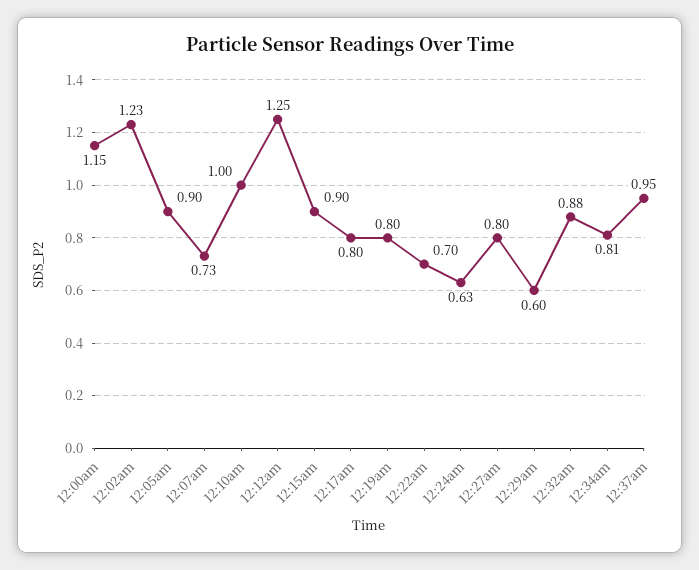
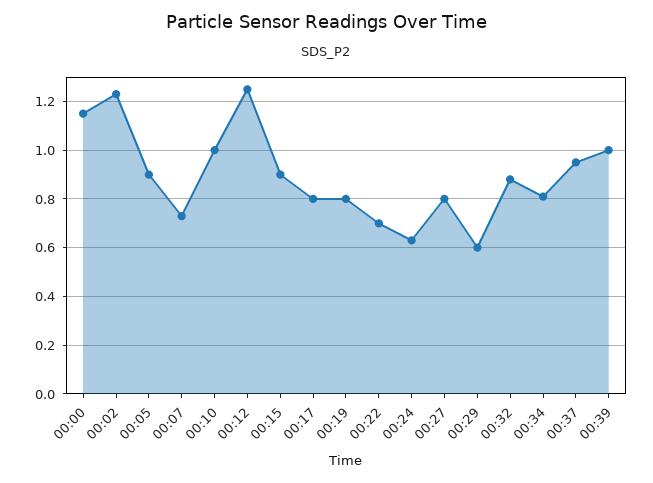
00:39: none -> 1

